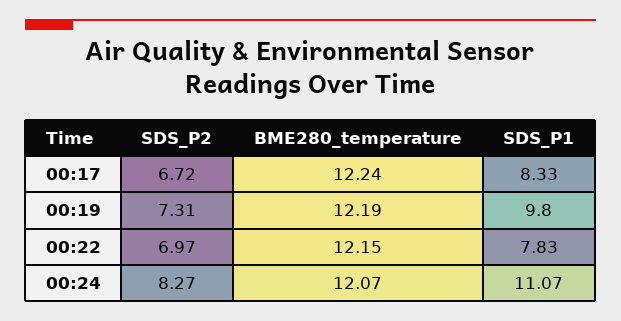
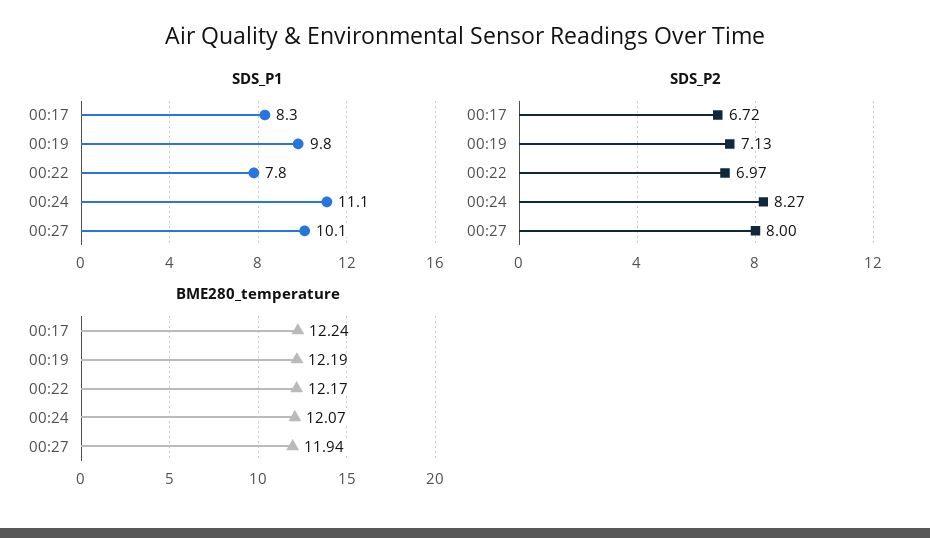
SDS_P2, 00:19: 7.31 -> 7.13
BME280_temperature, 00:22: 12.15 -> 12.17
SDS_P1, 00:27: none -> 10.1
SDS_P2, 00:27: none -> 8
BME280_temperature, 00:27: none -> 11.94

